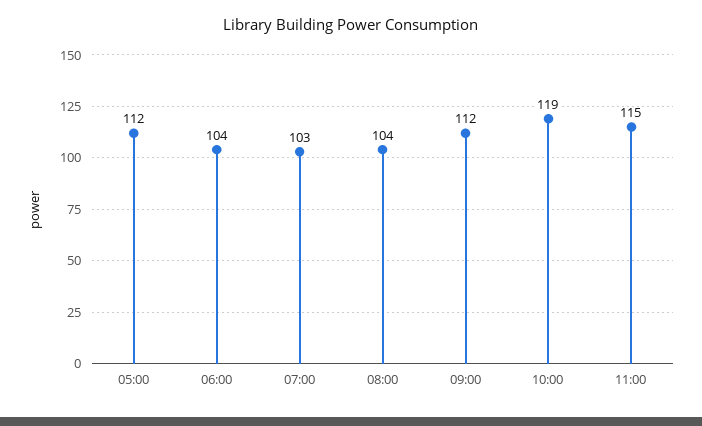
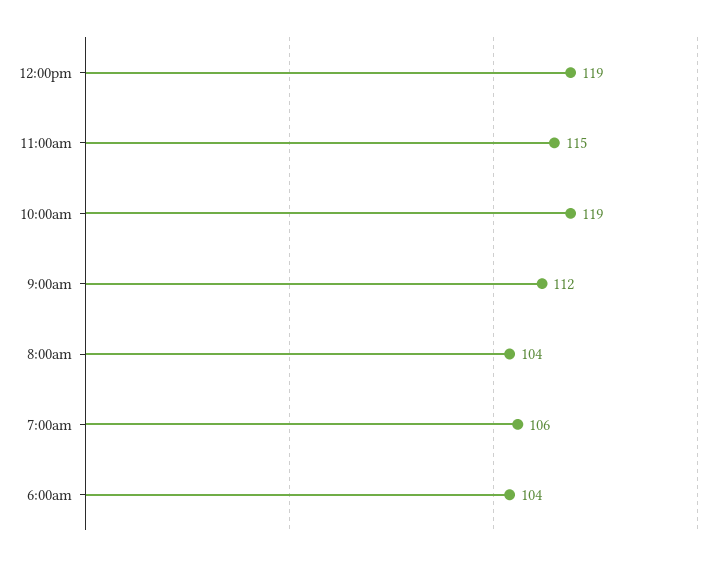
05:00: 112 -> none
07:00: 103 -> 106
12:00pm: none -> 119

